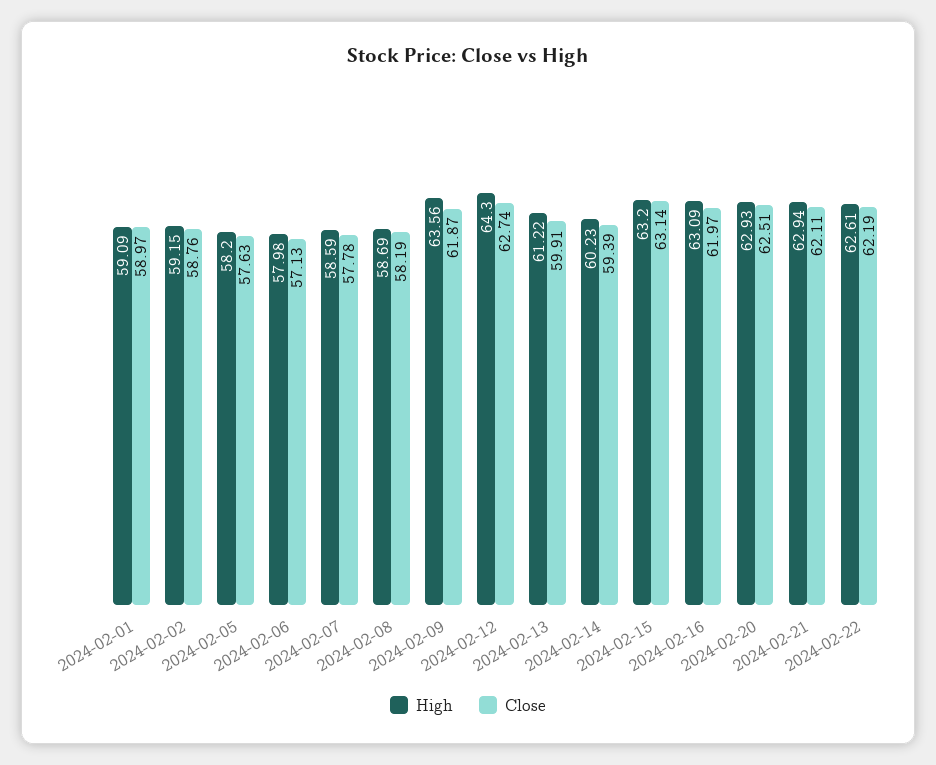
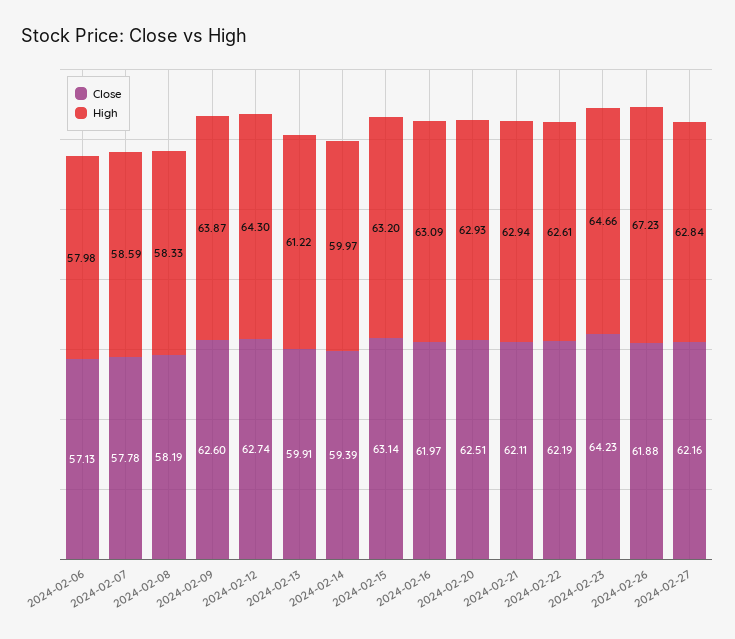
High, 2024-02-01: 59.09 -> none
Close, 2024-02-01: 58.97 -> none
High, 2024-02-02: 59.15 -> none
Close, 2024-02-02: 58.76 -> none
High, 2024-02-05: 58.2 -> none
Close, 2024-02-05: 57.63 -> none
High, 2024-02-08: 58.69 -> 58.33
High, 2024-02-09: 63.56 -> 63.87
Close, 2024-02-09: 61.87 -> 62.6
High, 2024-02-14: 60.23 -> 59.97
Close, 2024-02-23: none -> 64.23
High, 2024-02-23: none -> 64.66
Close, 2024-02-26: none -> 61.88
High, 2024-02-26: none -> 67.23
Close, 2024-02-27: none -> 62.16
High, 2024-02-27: none -> 62.84

